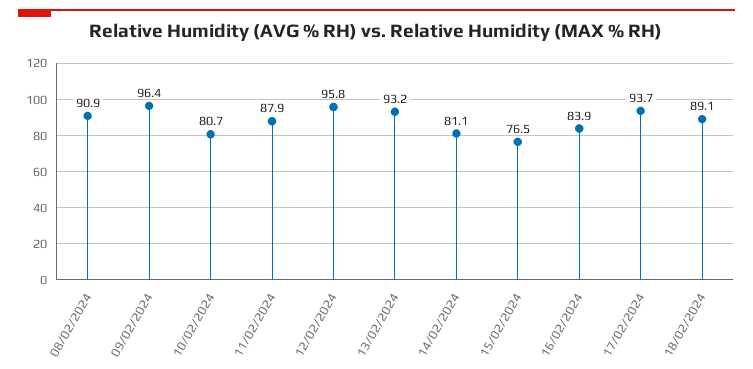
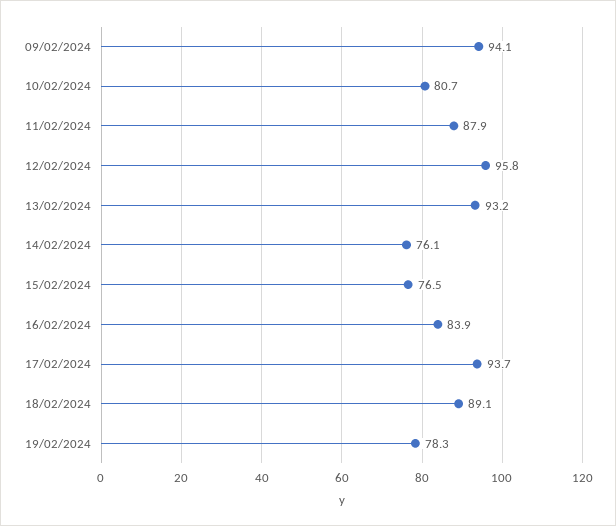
08/02/2024: 90.9 -> none
09/02/2024: 96.4 -> 94.1
14/02/2024: 81.1 -> 76.1
19/02/2024: none -> 78.3

